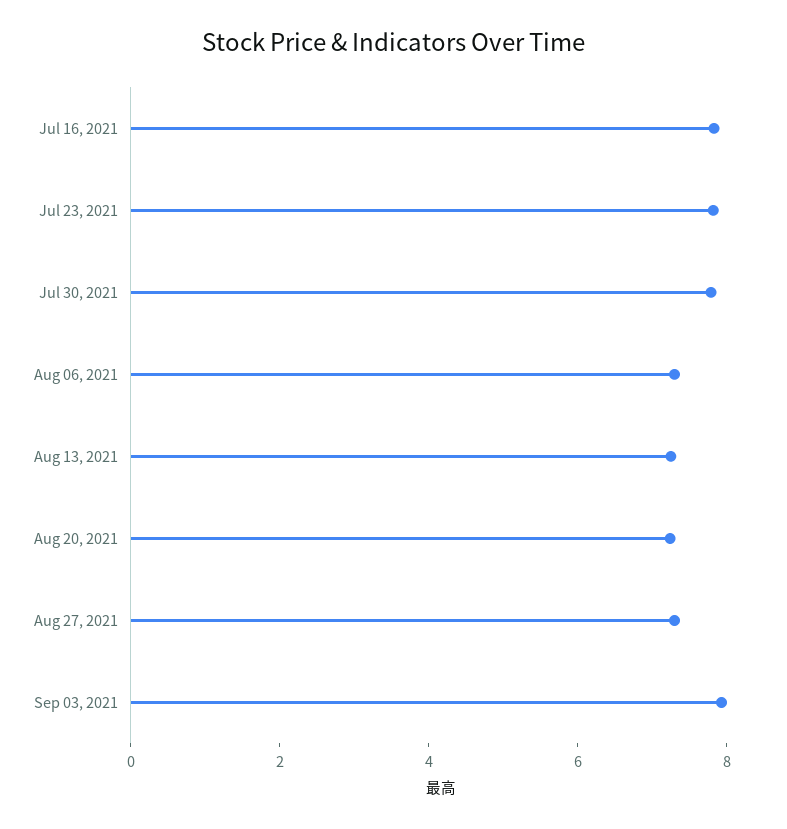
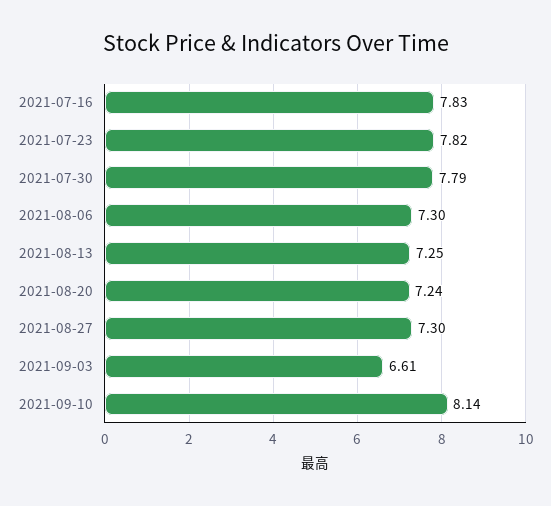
Sep 03, 2021: 8 -> 6.61
2021-09-10: none -> 8.14

